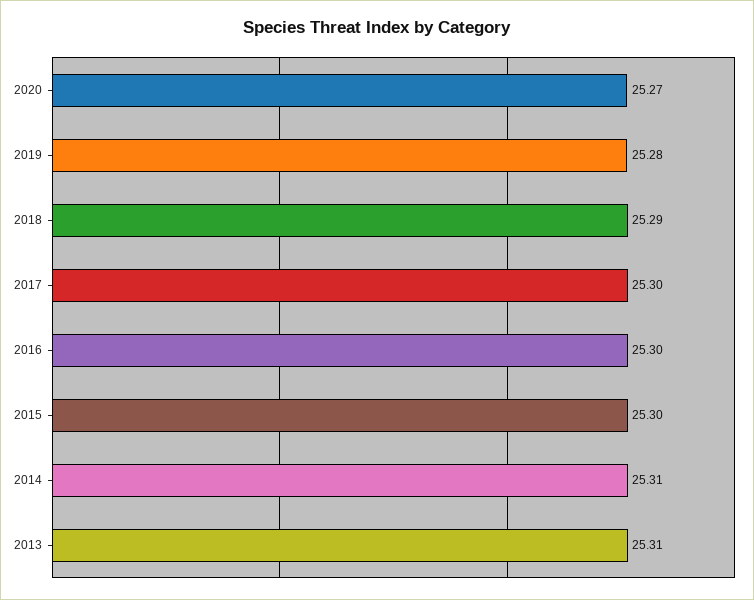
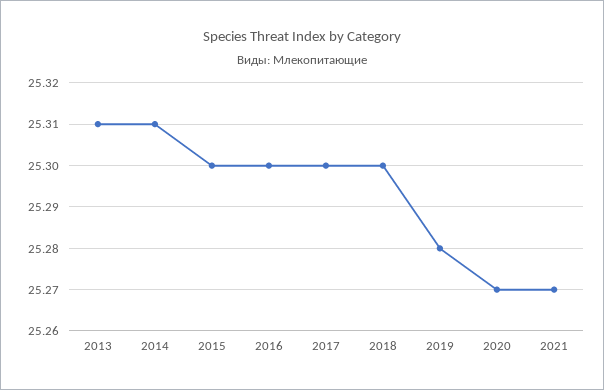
2018: 25.29 -> 25.3
2021: none -> 25.27

